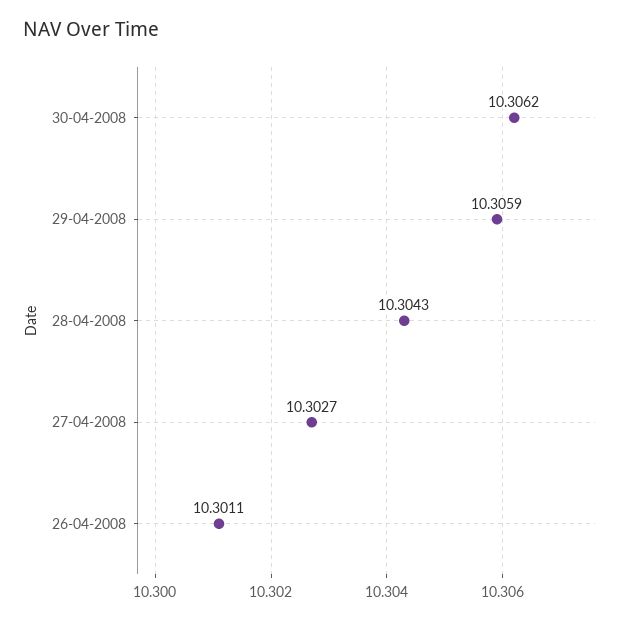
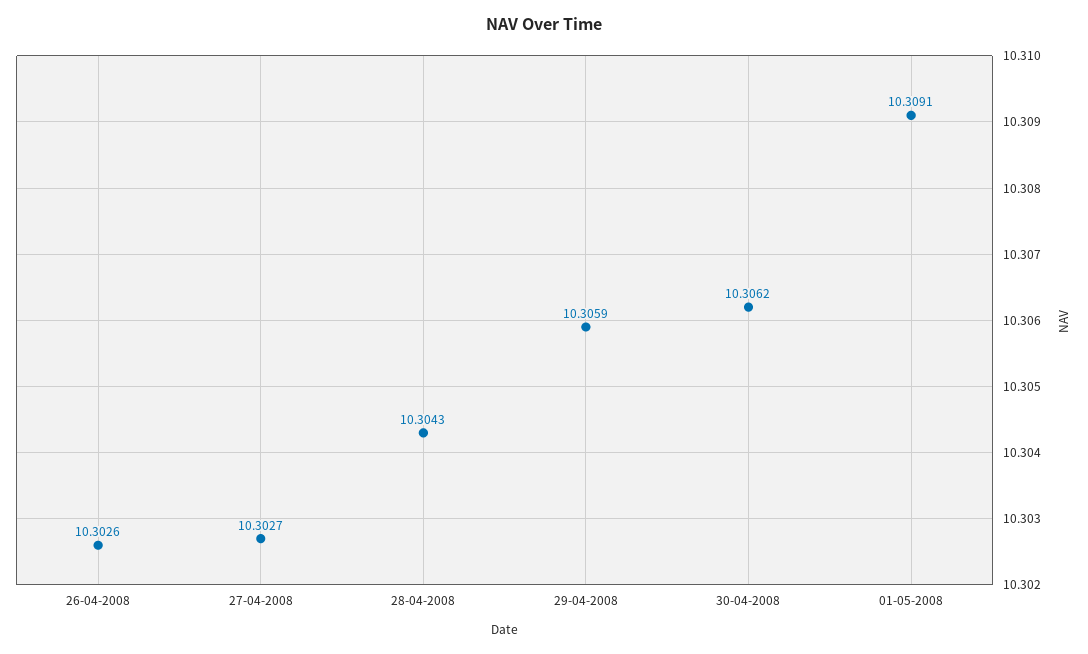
26-04-2008: 10.3011 -> 10.3026
01-05-2008: none -> 10.3091

